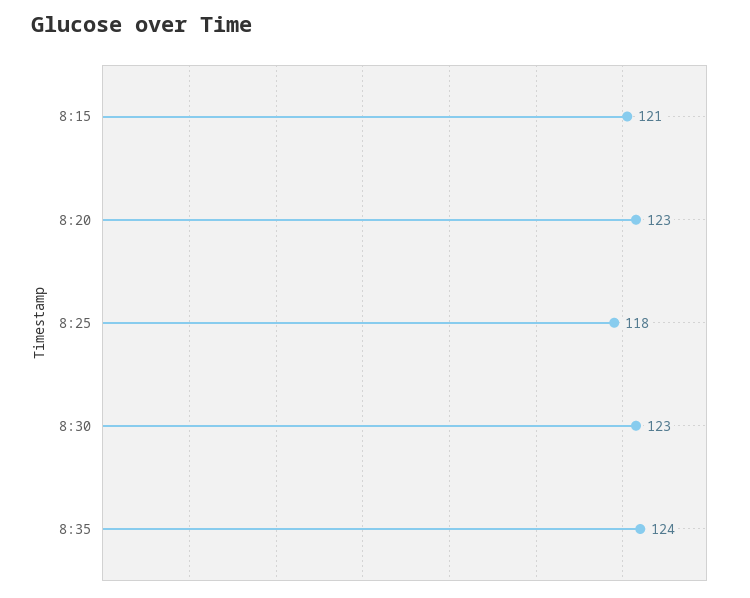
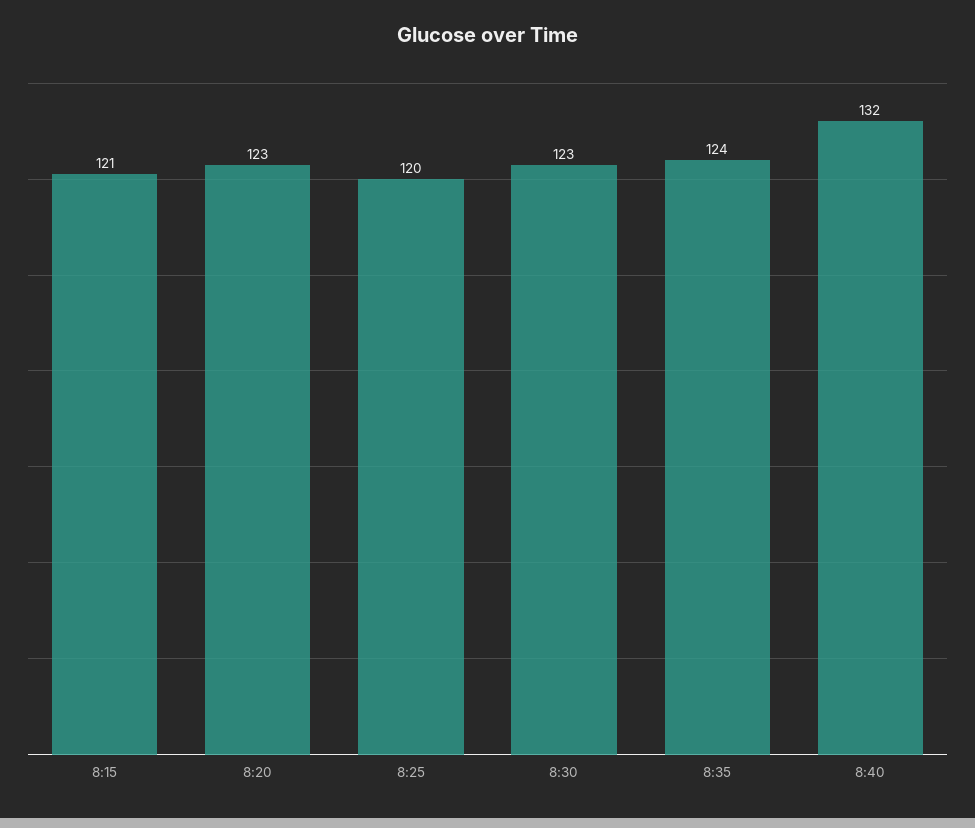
8:25: 118 -> 120
8:40: none -> 132

